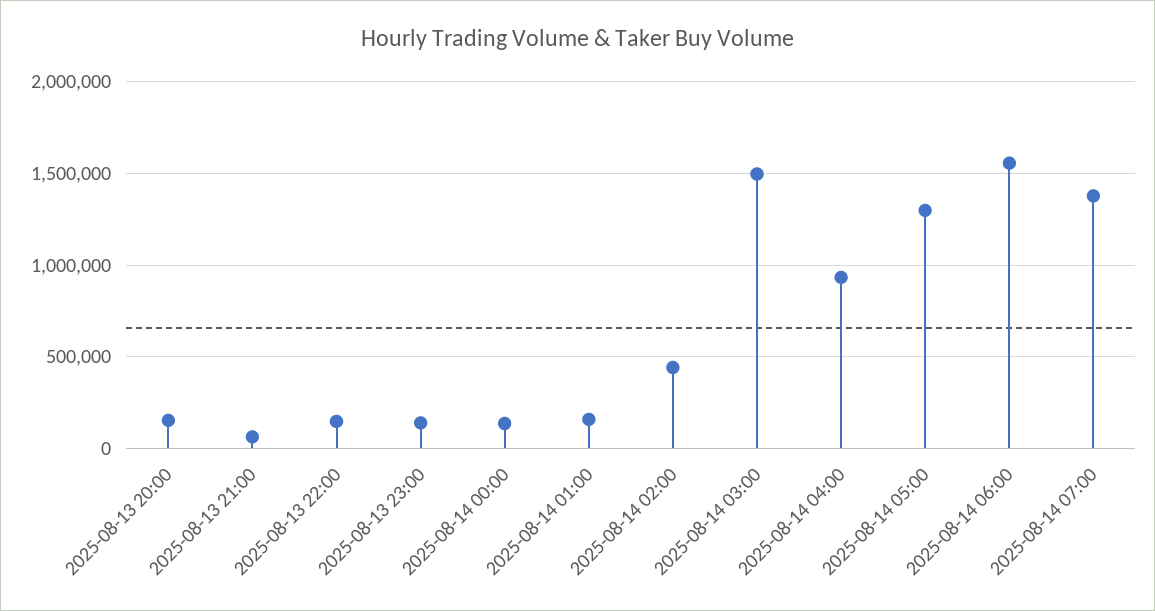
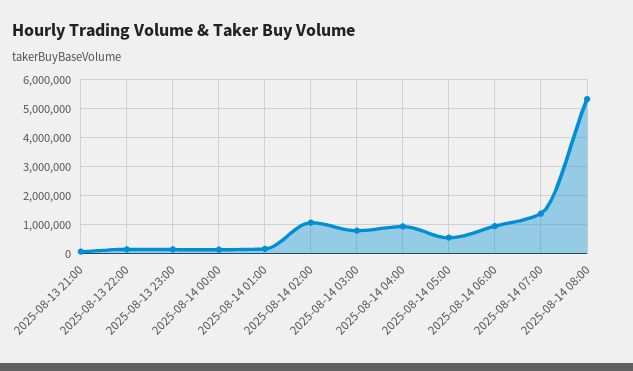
2025-08-13 20:00: 150000 -> none
2025-08-14 02:00: 450000 -> 1000000
2025-08-14 03:00: 1500000 -> 750000
2025-08-14 05:00: 1300000 -> 500000
2025-08-14 06:00: 1550000 -> 1000000
2025-08-14 08:00: none -> 5250000

